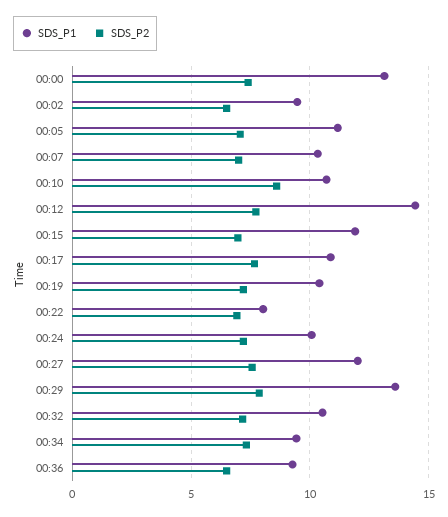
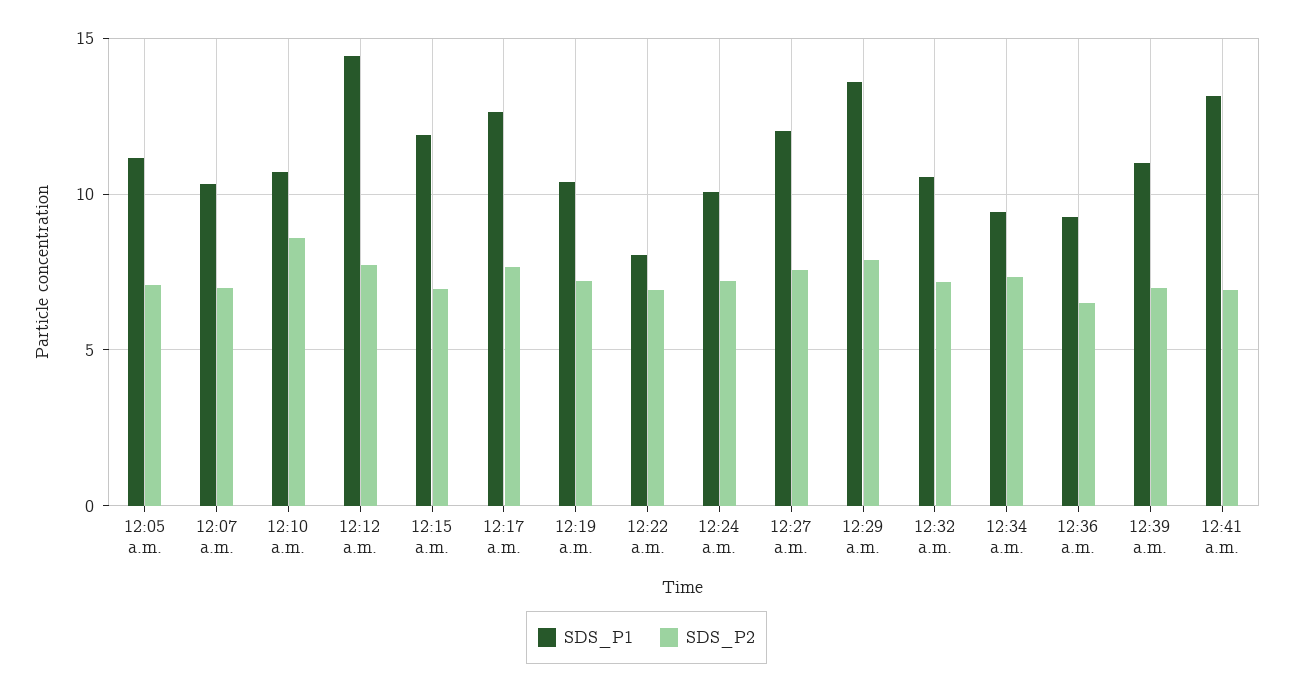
SDS_P1, 00:00: 13 -> none
SDS_P2, 00:00: 7.5 -> none
SDS_P1, 00:02: 9.5 -> none
SDS_P2, 00:02: 6.5 -> none
SDS_P1, 00:17: 11 -> 12.5
SDS_P1, 12:39 a.m.: none -> 11
SDS_P2, 12:39 a.m.: none -> 7
SDS_P1, 12:41 a.m.: none -> 13
SDS_P2, 12:41 a.m.: none -> 7

